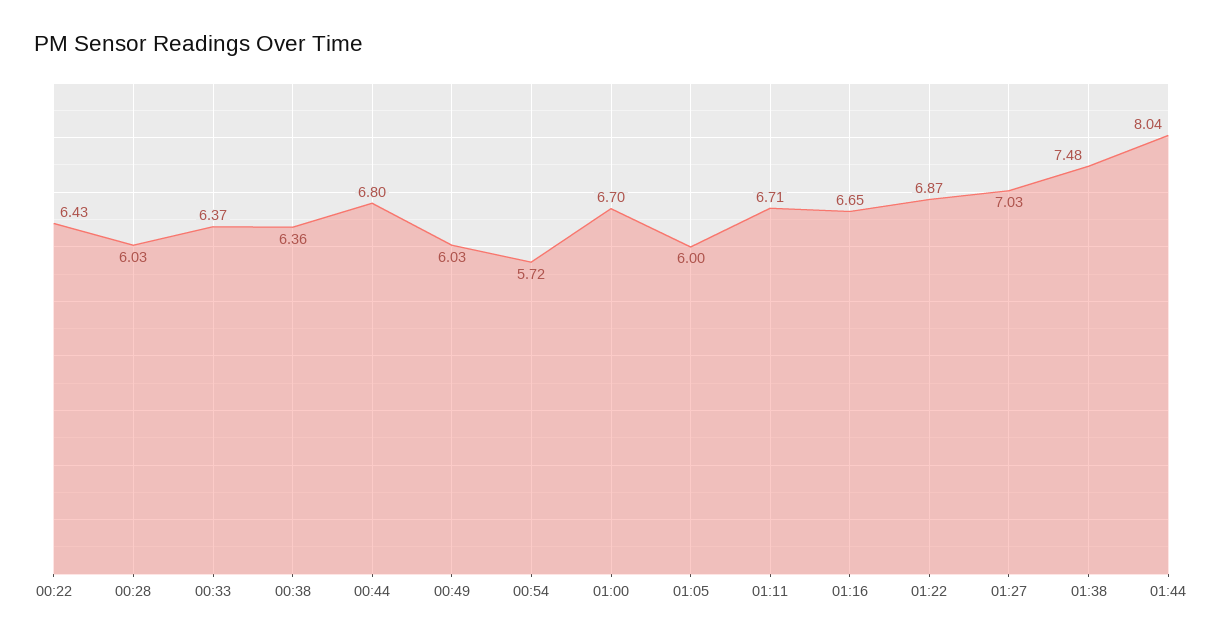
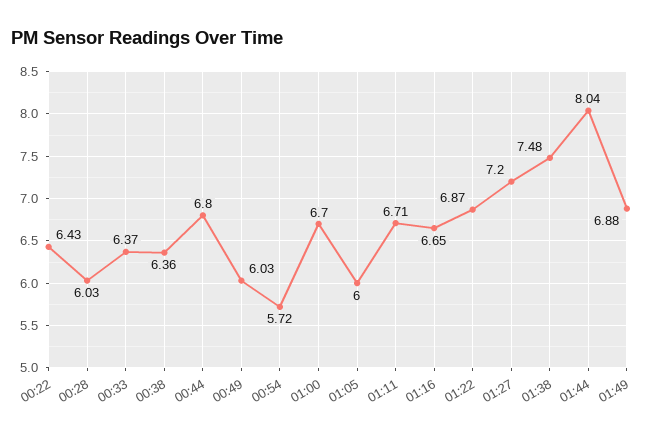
01:27: 7.03 -> 7.2
01:49: none -> 6.88

